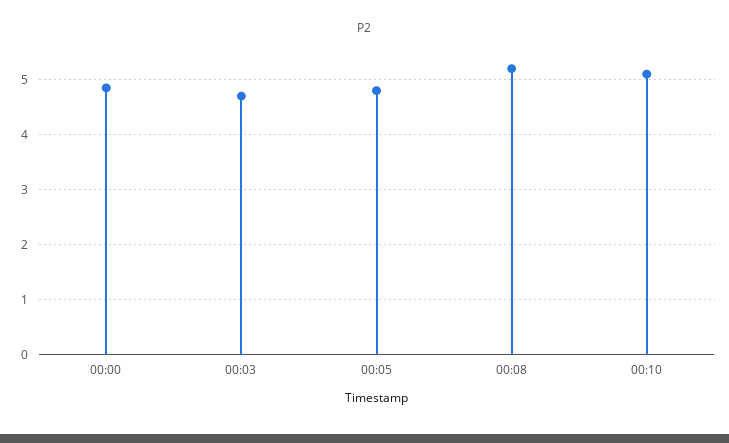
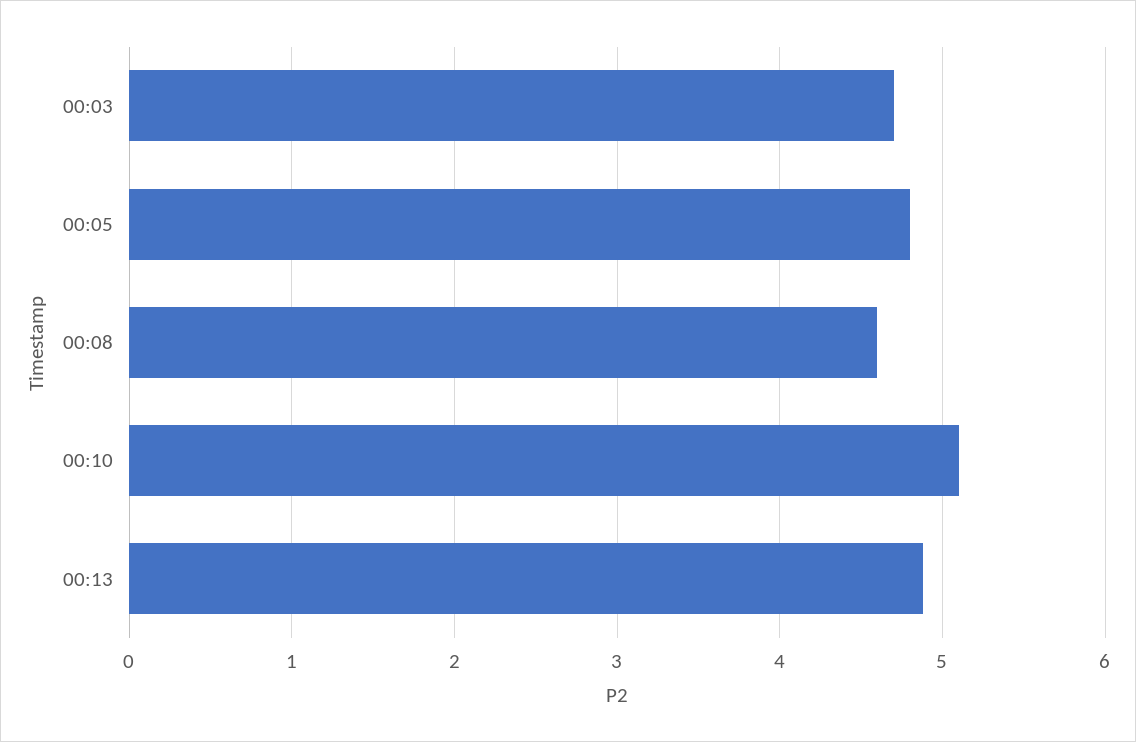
00:00: 4.8 -> none
00:08: 5.2 -> 4.6
00:13: none -> 4.9

